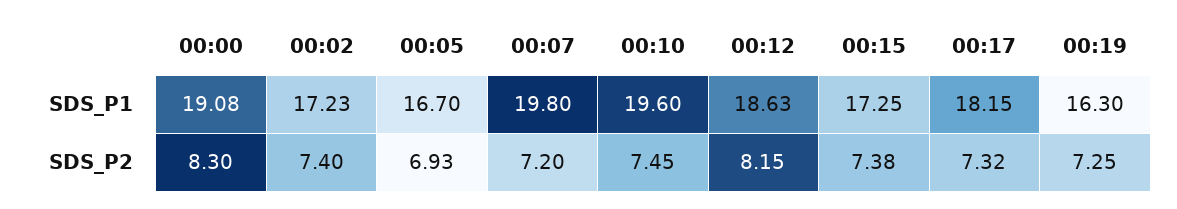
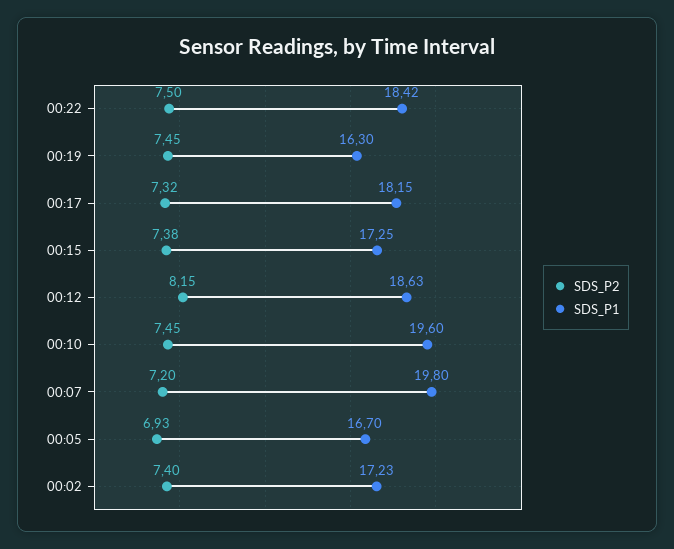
SDS_P1, 00:00: 19.08 -> none
SDS_P2, 00:00: 8.3 -> none
SDS_P2, 00:19: 7.25 -> 7.45
SDS_P2, 00:22: none -> 7.5
SDS_P1, 00:22: none -> 18.42

